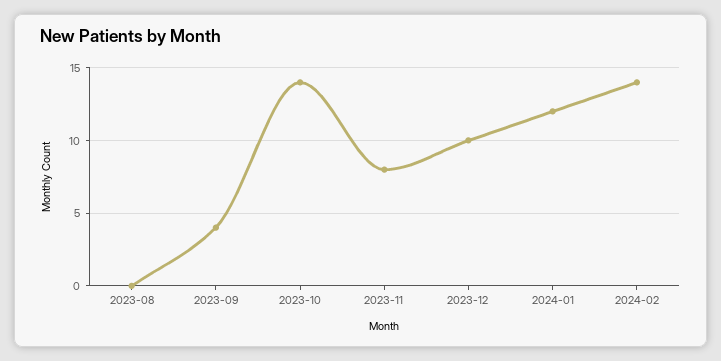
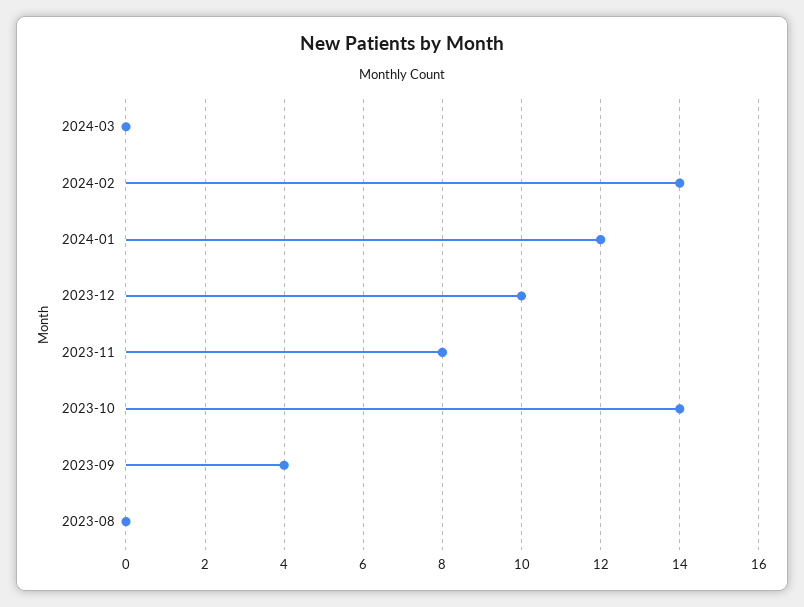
2024-03: none -> 0

